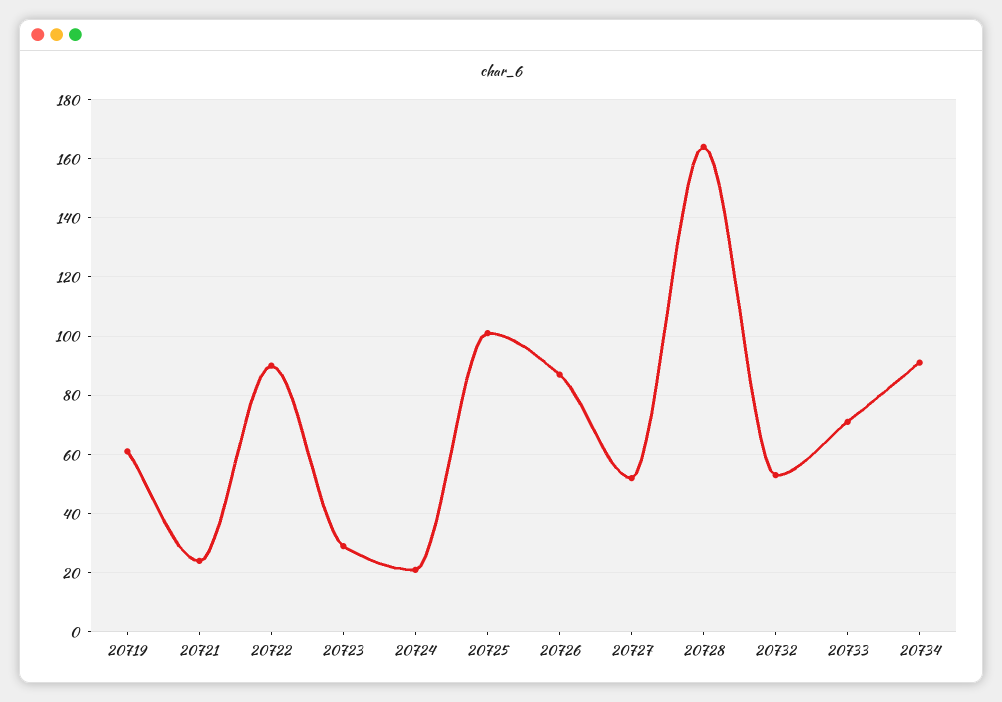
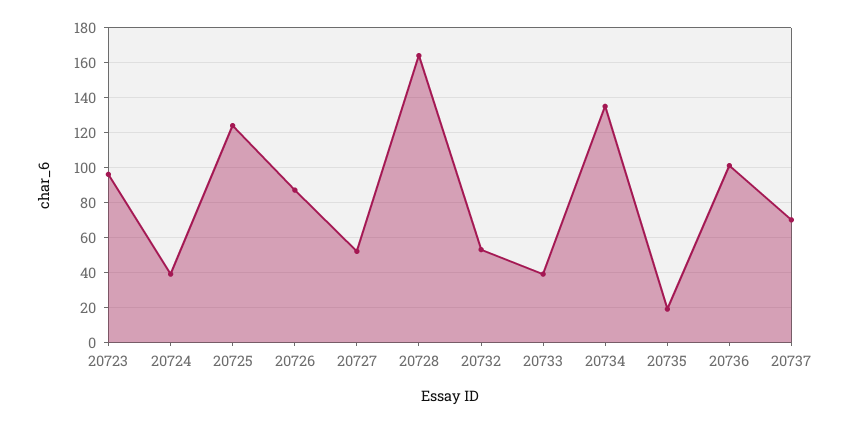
20719: 60 -> none
20721: 25 -> none
20722: 90 -> none
20723: 30 -> 95
20724: 20 -> 40
20725: 100 -> 125
20733: 70 -> 40
20734: 90 -> 135
20735: none -> 20
20736: none -> 100
20737: none -> 70

